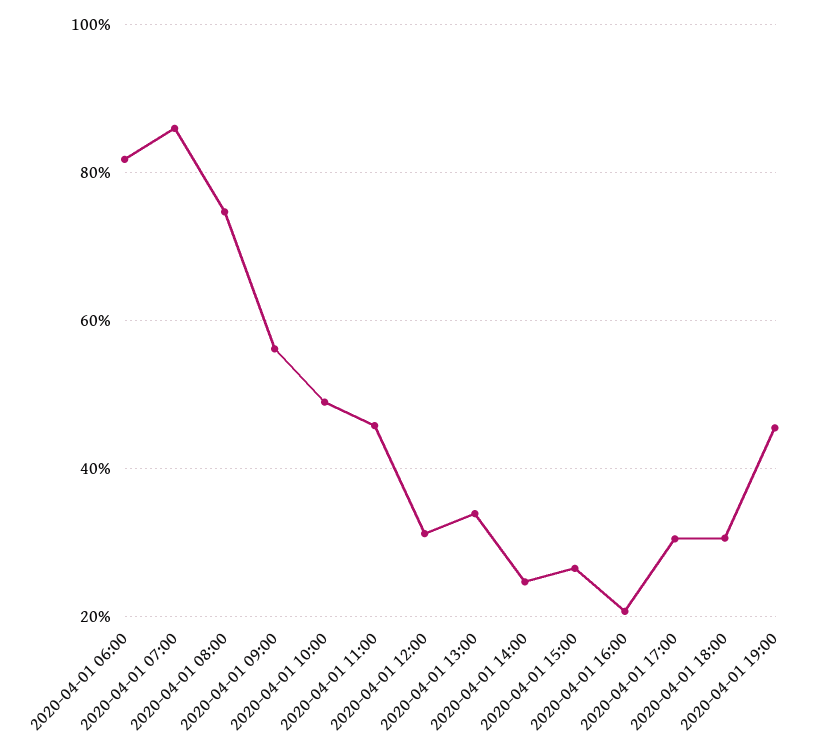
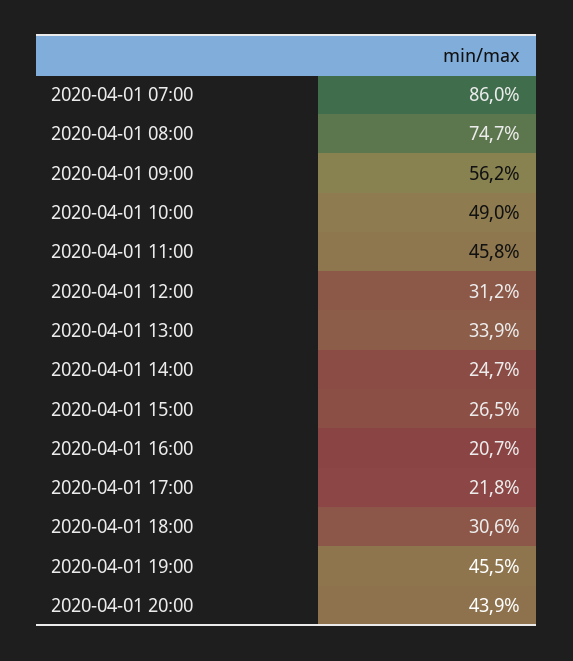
2020-04-01 06:00: 82 -> none
2020-04-01 17:00: 30 -> 21.8
2020-04-01 20:00: none -> 43.9

